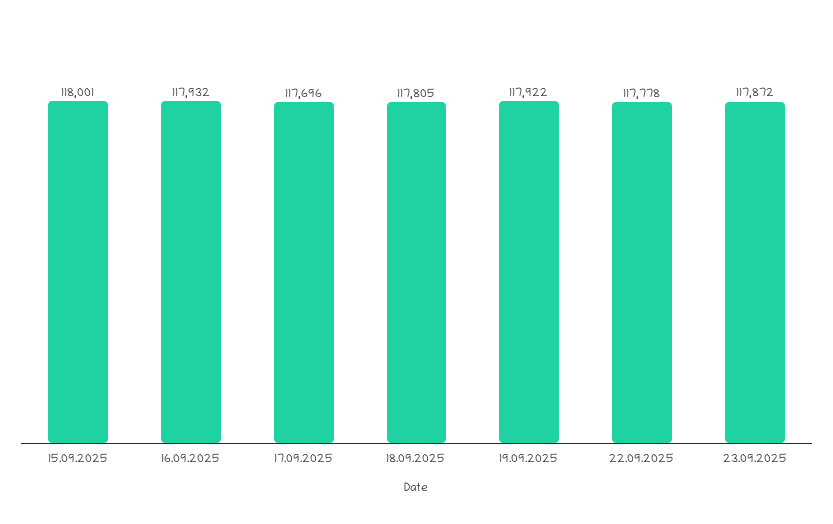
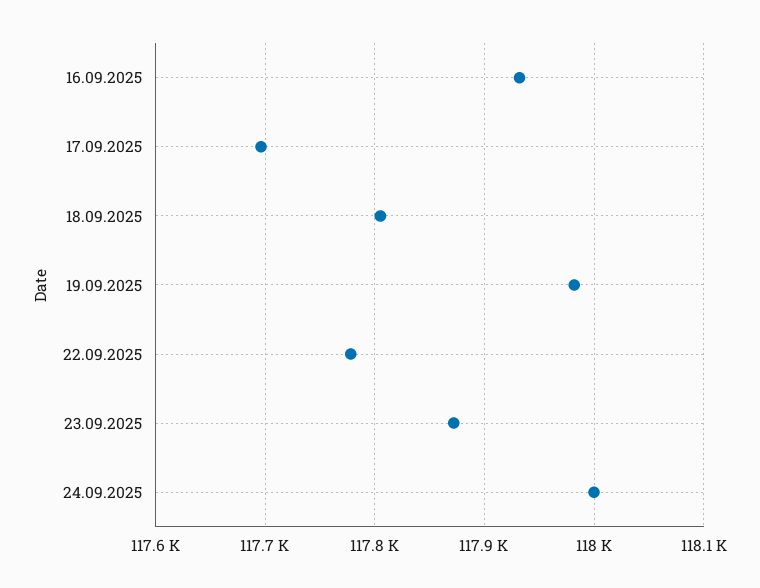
15.09.2025: 118001 -> none
19.09.2025: 117922 -> 117980
24.09.2025: none -> 118000

